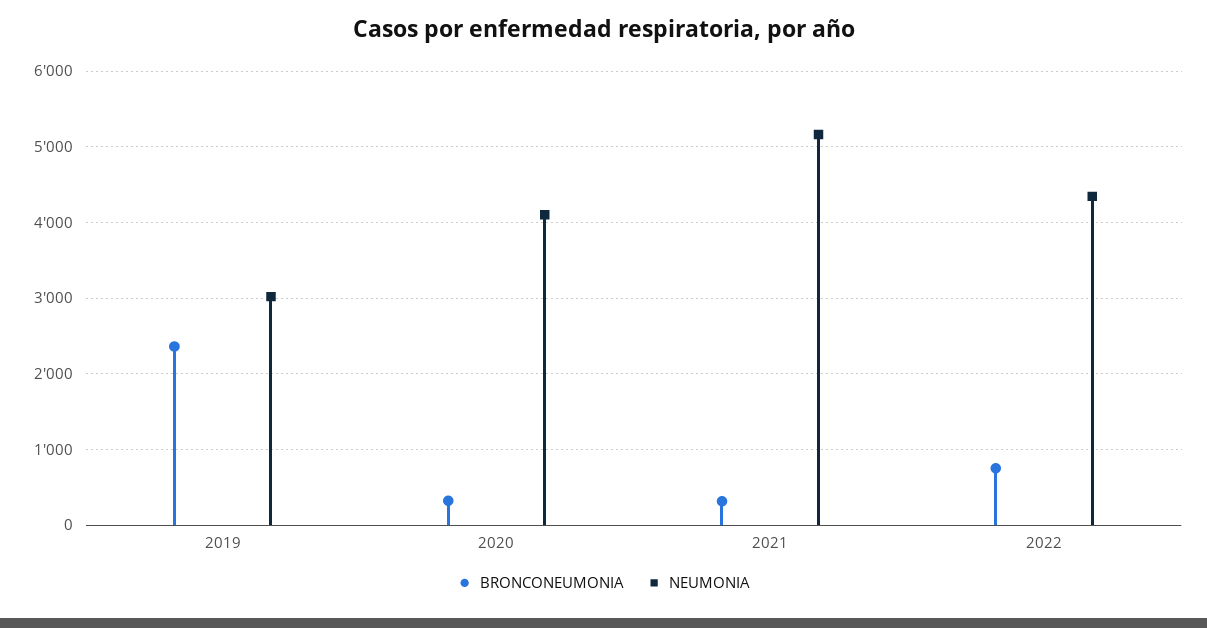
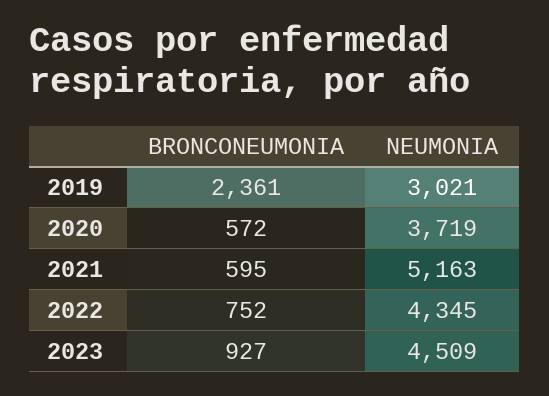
BRONCONEUMONIA, 2020: 300 -> 572
NEUMONIA, 2020: 4100 -> 3719
BRONCONEUMONIA, 2021: 300 -> 595
BRONCONEUMONIA, 2023: none -> 927
NEUMONIA, 2023: none -> 4509

